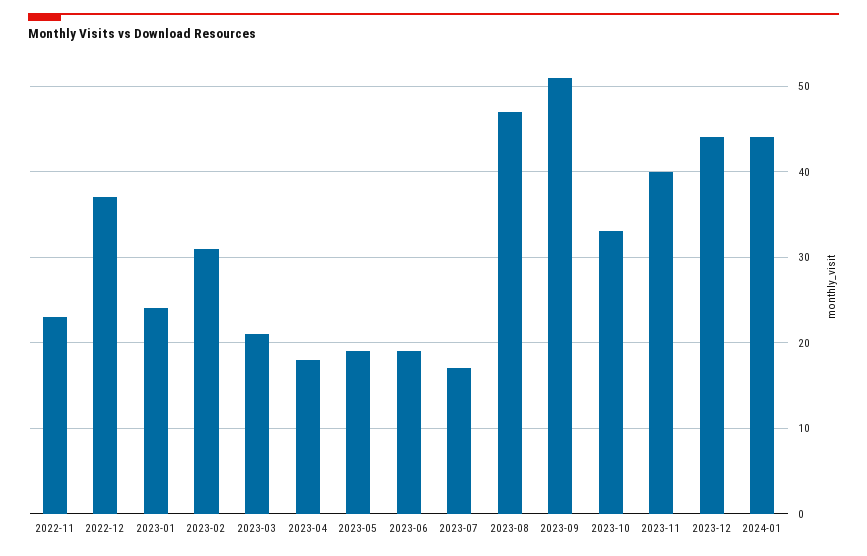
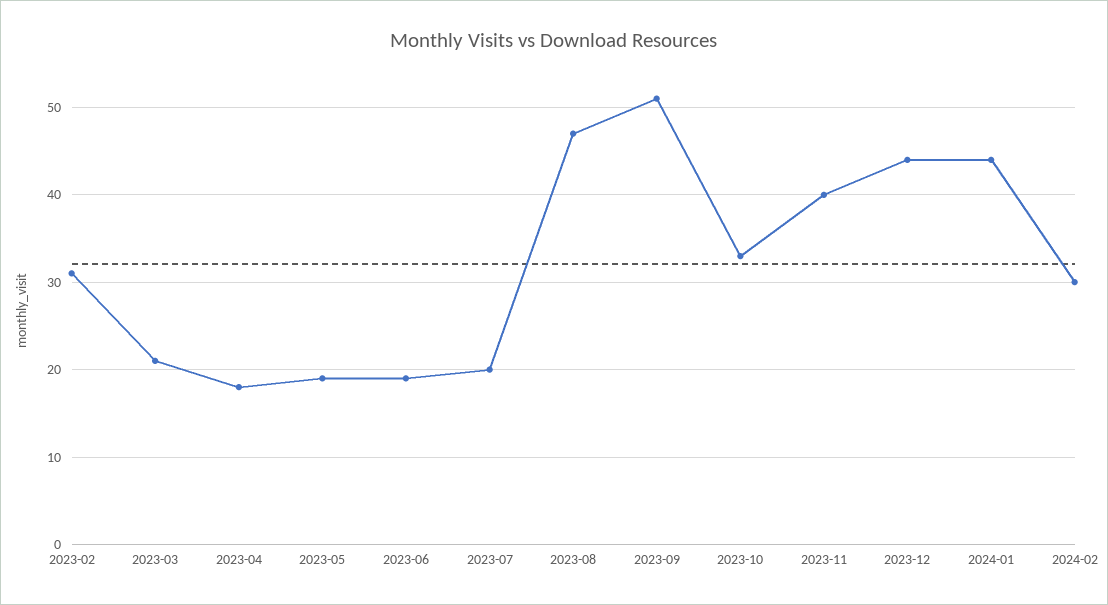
2022-11: 23 -> none
2022-12: 37 -> none
2023-01: 24 -> none
2023-07: 17 -> 20
2024-02: none -> 30

